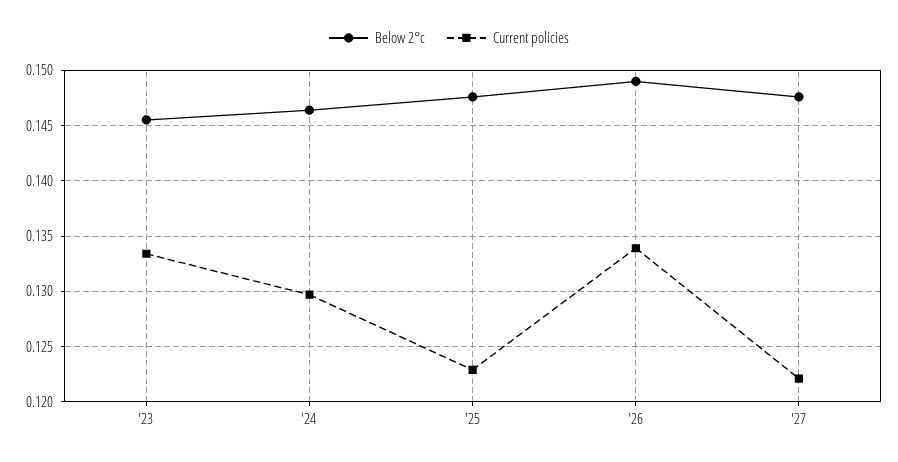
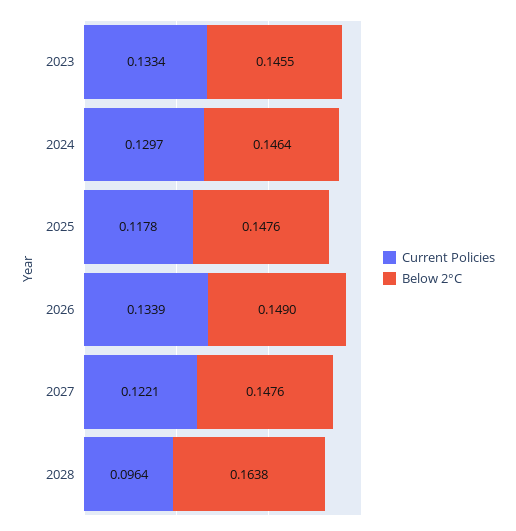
Current policies, '25: 0.123 -> 0.1178
Current policies, 2028: none -> 0.0964
Below 2°c, 2028: none -> 0.1638

